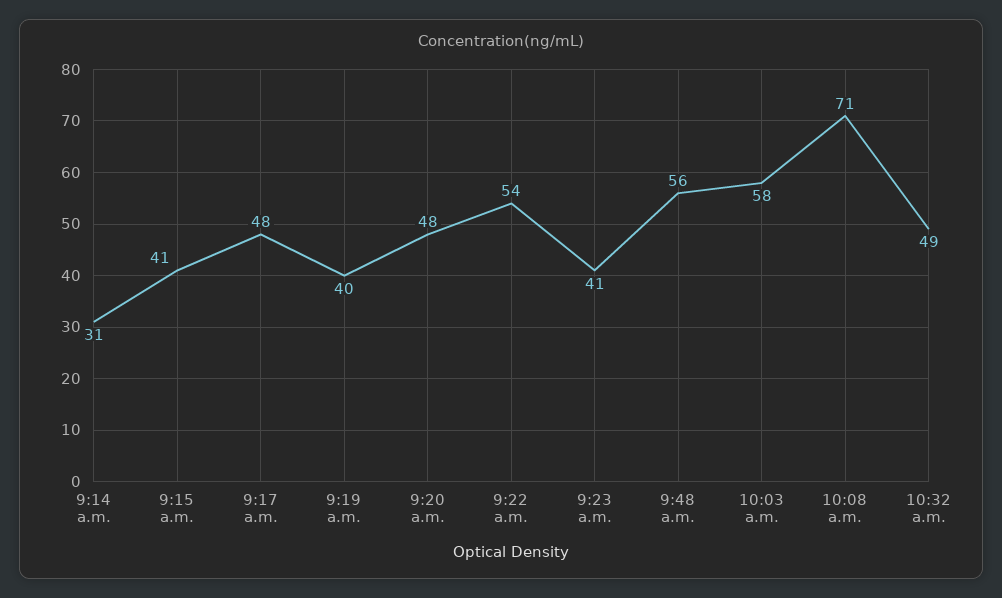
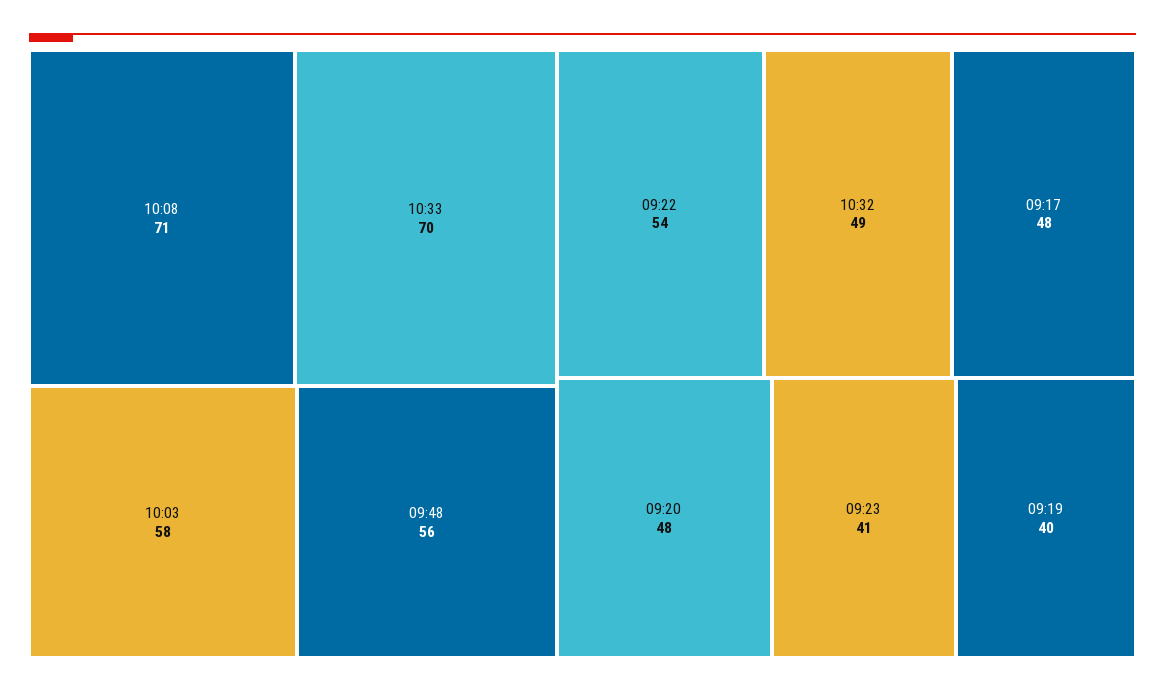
9:14 a.m.: 31 -> none
9:15 a.m.: 41 -> none
10:33: none -> 70

